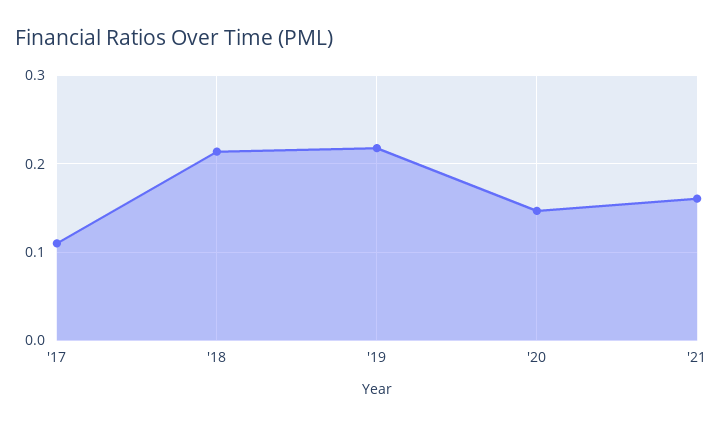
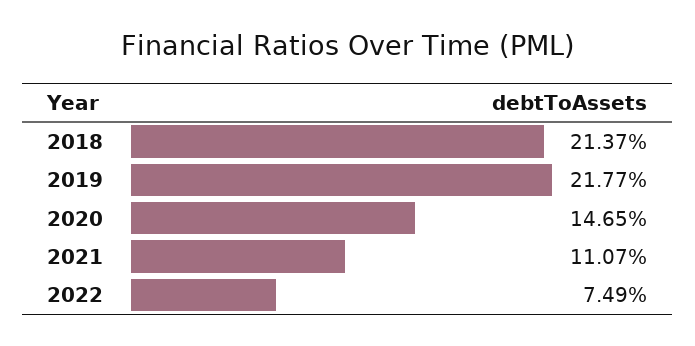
'17: 0.11 -> none
'21: 0.16 -> 0.1107
2022: none -> 0.0749

